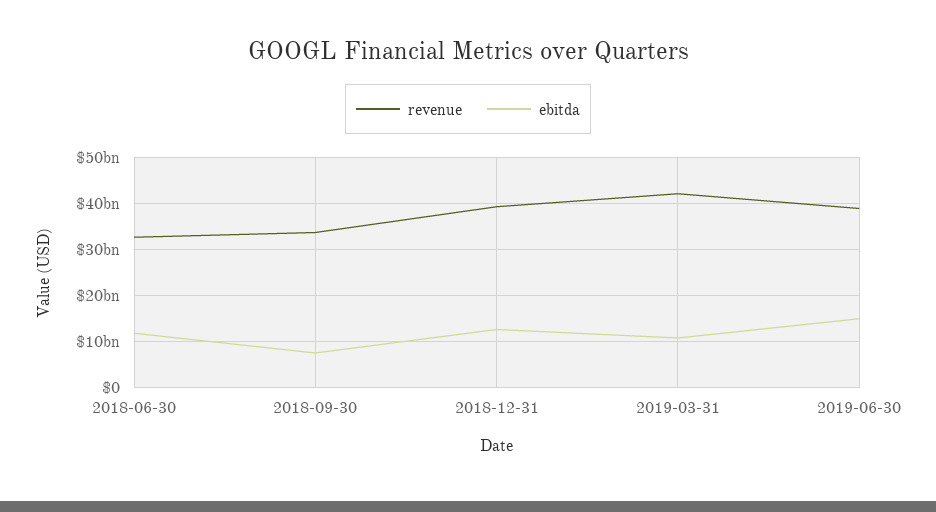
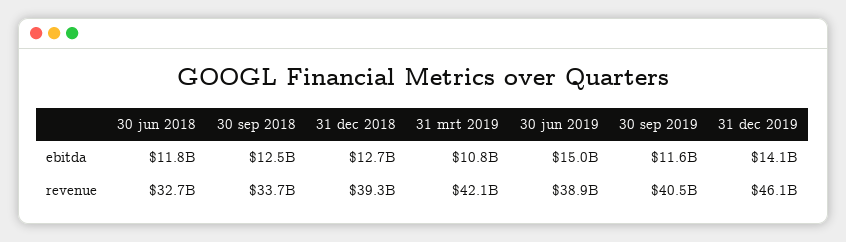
ebitda, 2018-09-30: 8000000000 -> 12500000000
ebitda, 30 sep 2019: none -> 11600000000
ebitda, 31 dec 2019: none -> 14100000000
revenue, 30 sep 2019: none -> 40500000000
revenue, 31 dec 2019: none -> 46100000000

